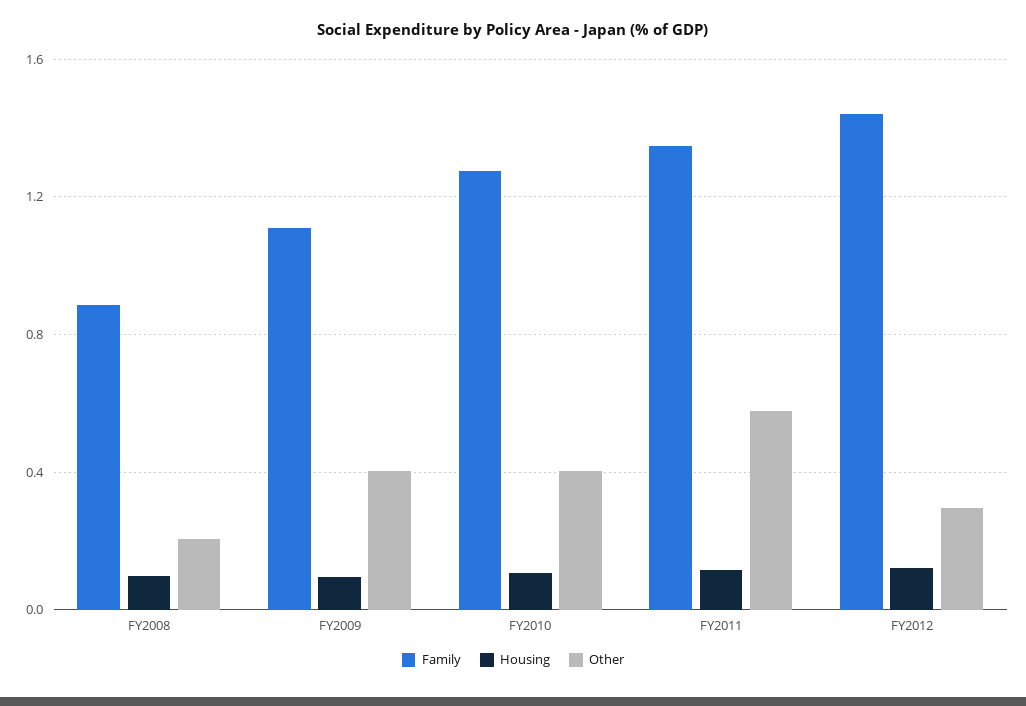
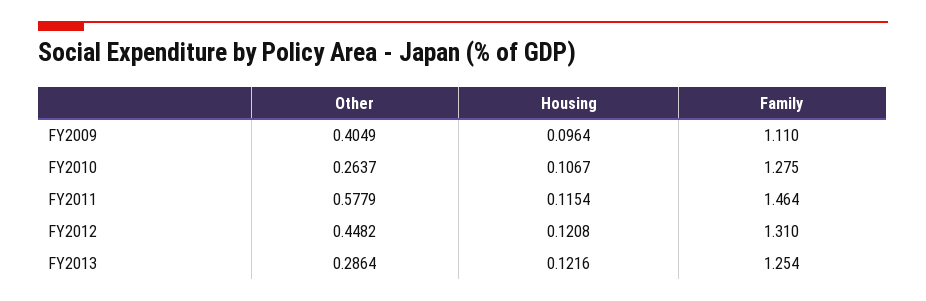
Family, FY2008: 0.9 -> none
Housing, FY2008: 0.1 -> none
Other, FY2008: 0.2 -> none
Other, FY2010: 0.4 -> 0.2637
Family, FY2011: 1.35 -> 1.464
Family, FY2012: 1.45 -> 1.31
Other, FY2012: 0.3 -> 0.4482
Other, FY2013: none -> 0.2864
Housing, FY2013: none -> 0.1216
Family, FY2013: none -> 1.254

